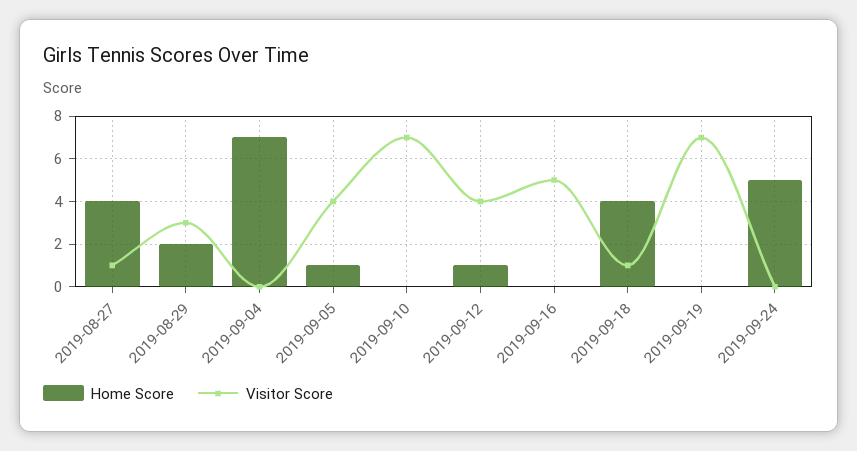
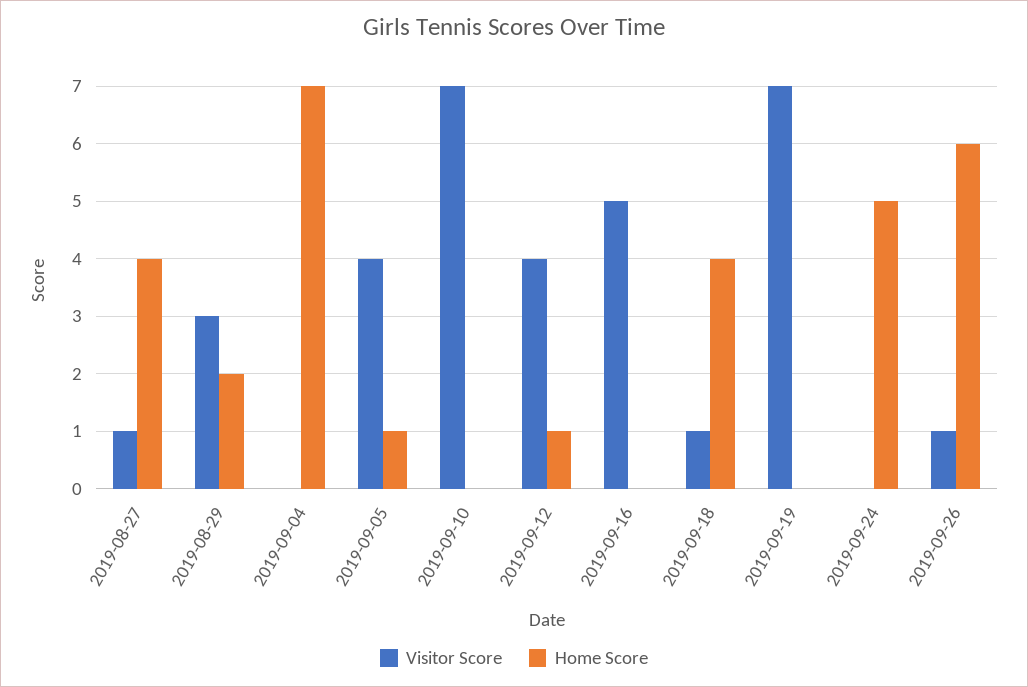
Visitor Score, 2019-09-26: none -> 1
Home Score, 2019-09-26: none -> 6

